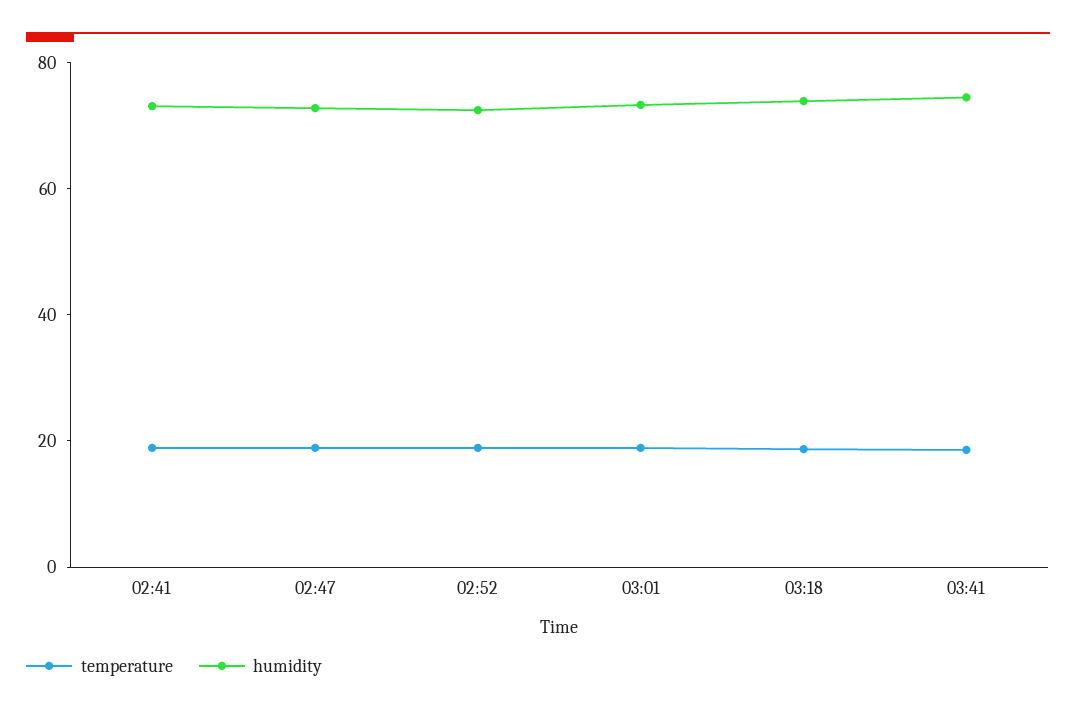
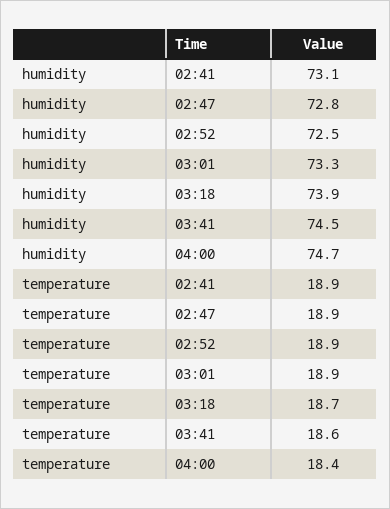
humidity, 04:00: none -> 74.7
temperature, 04:00: none -> 18.4

